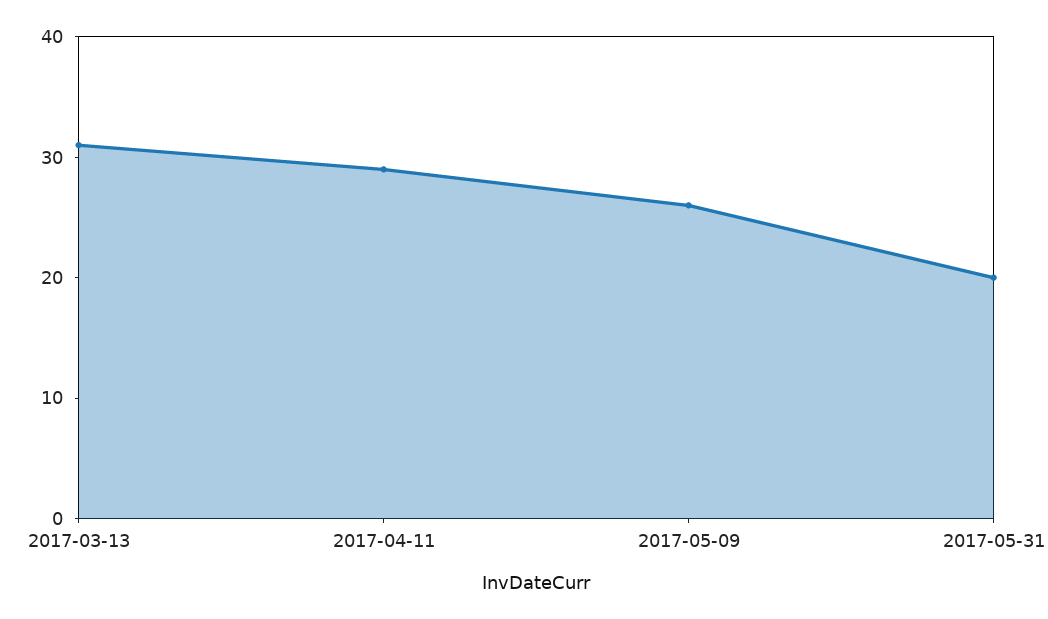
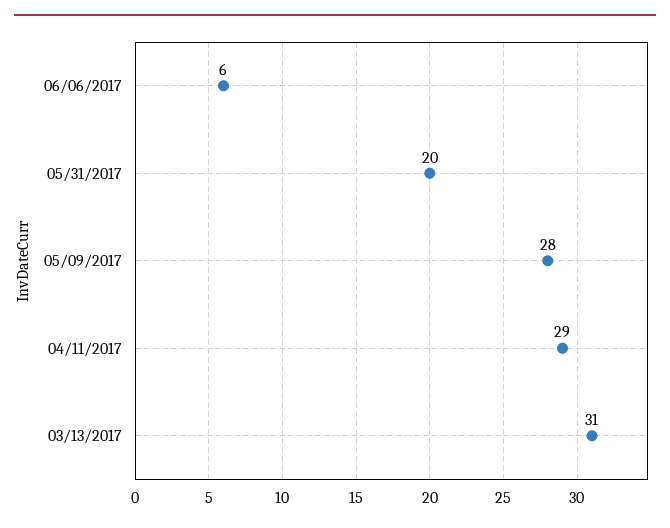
2017-05-09: 26 -> 28
06/06/2017: none -> 6

